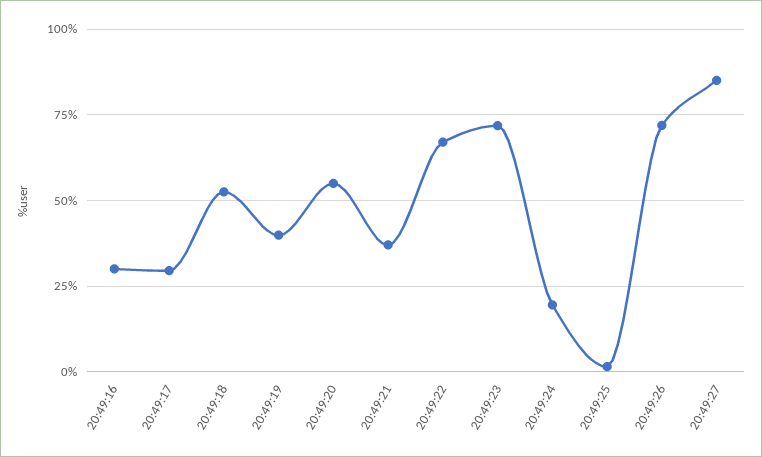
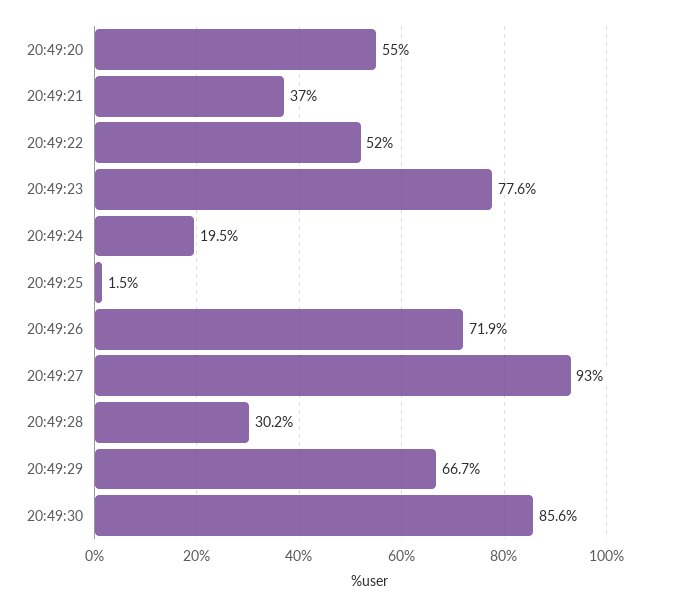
20:49:16: 30 -> none
20:49:17: 30 -> none
20:49:18: 52.5 -> none
20:49:19: 40 -> none
20:49:22: 67.5 -> 52
20:49:23: 72.5 -> 77.6
20:49:27: 85 -> 93
20:49:28: none -> 30.2
20:49:29: none -> 66.7
20:49:30: none -> 85.6

